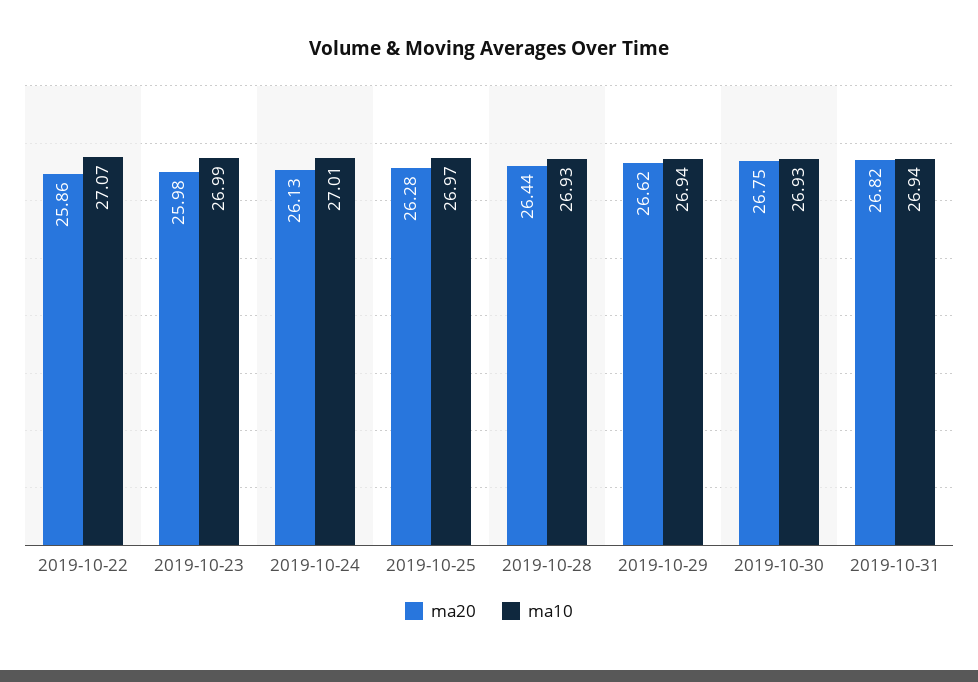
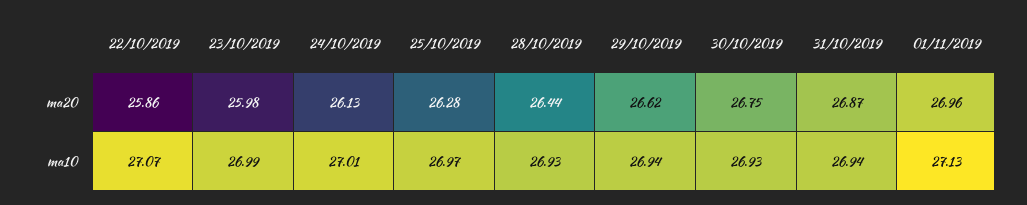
ma20, 2019-10-31: 26.82 -> 26.87
ma20, 01/11/2019: none -> 26.96
ma10, 01/11/2019: none -> 27.13

